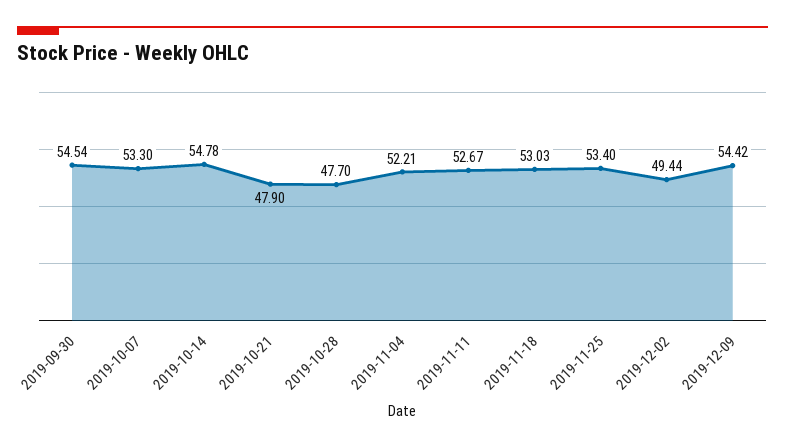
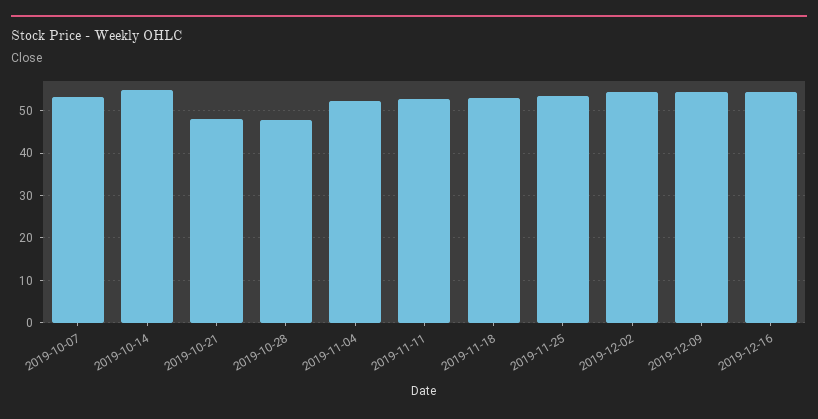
2019-09-30: 54.54 -> none
2019-12-02: 49.44 -> 54
2019-12-16: none -> 54

